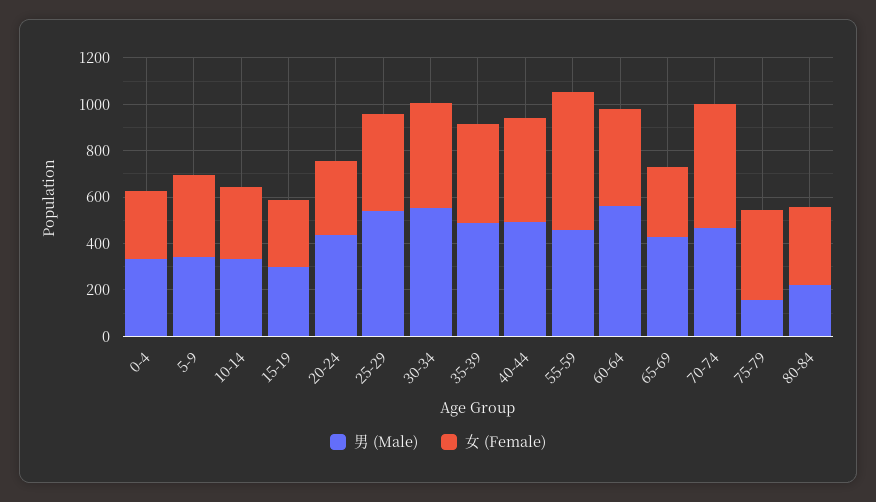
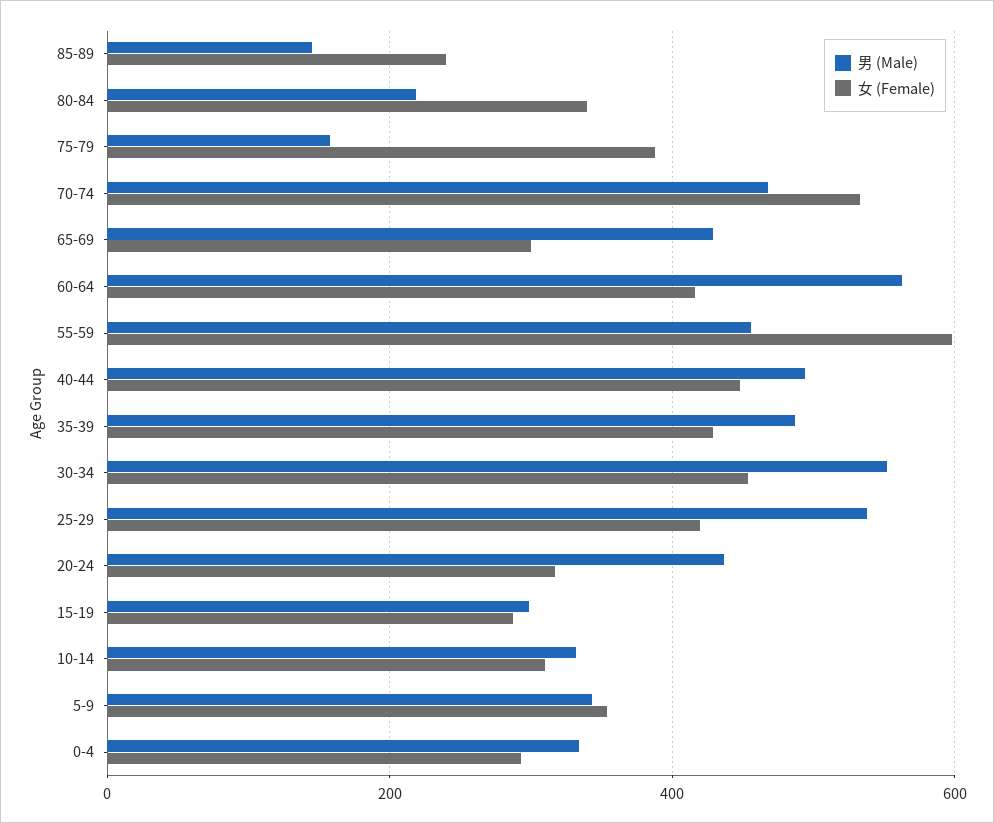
男 (Male), 85-89: none -> 140
女 (Female), 85-89: none -> 240

